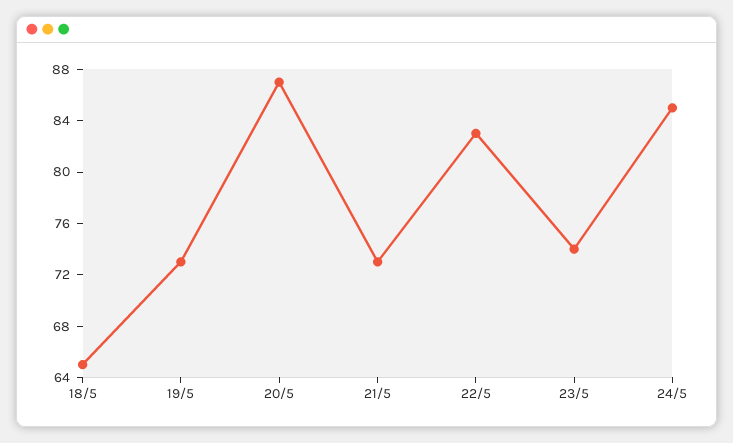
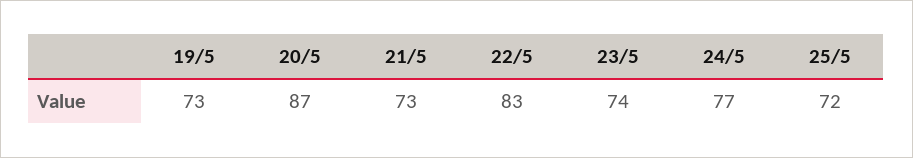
18/5: 65 -> none
24/5: 85 -> 77
25/5: none -> 72

